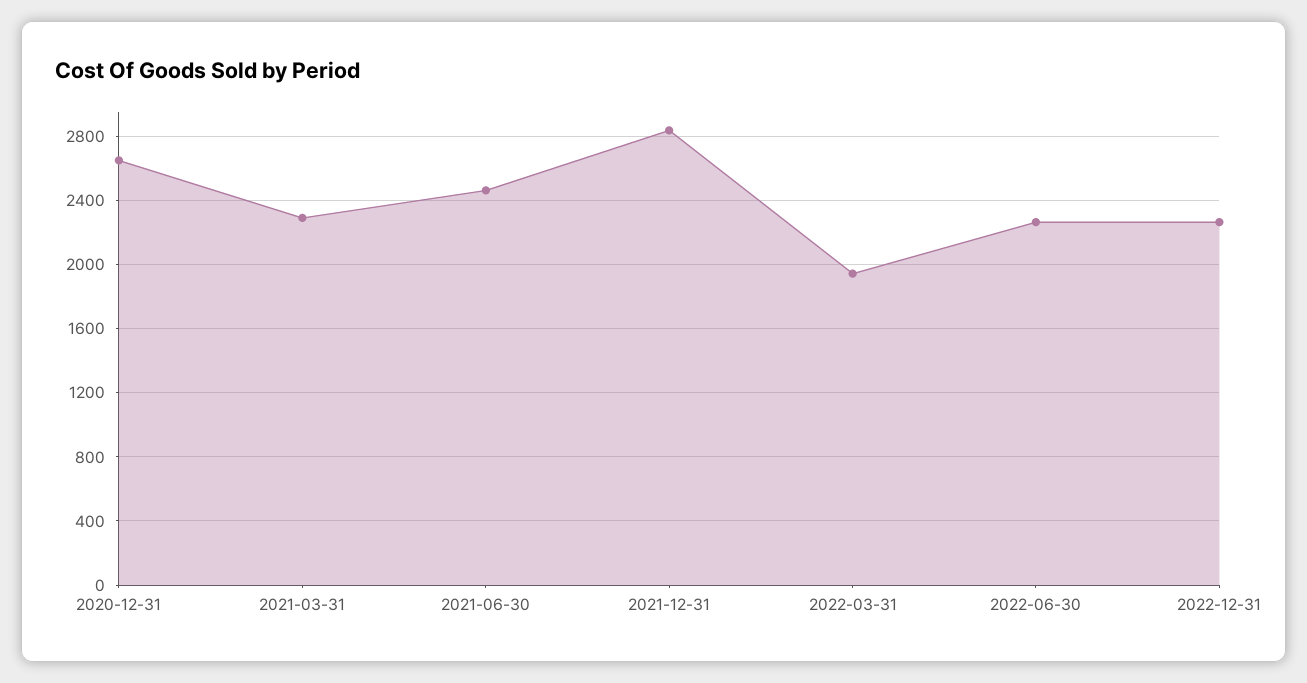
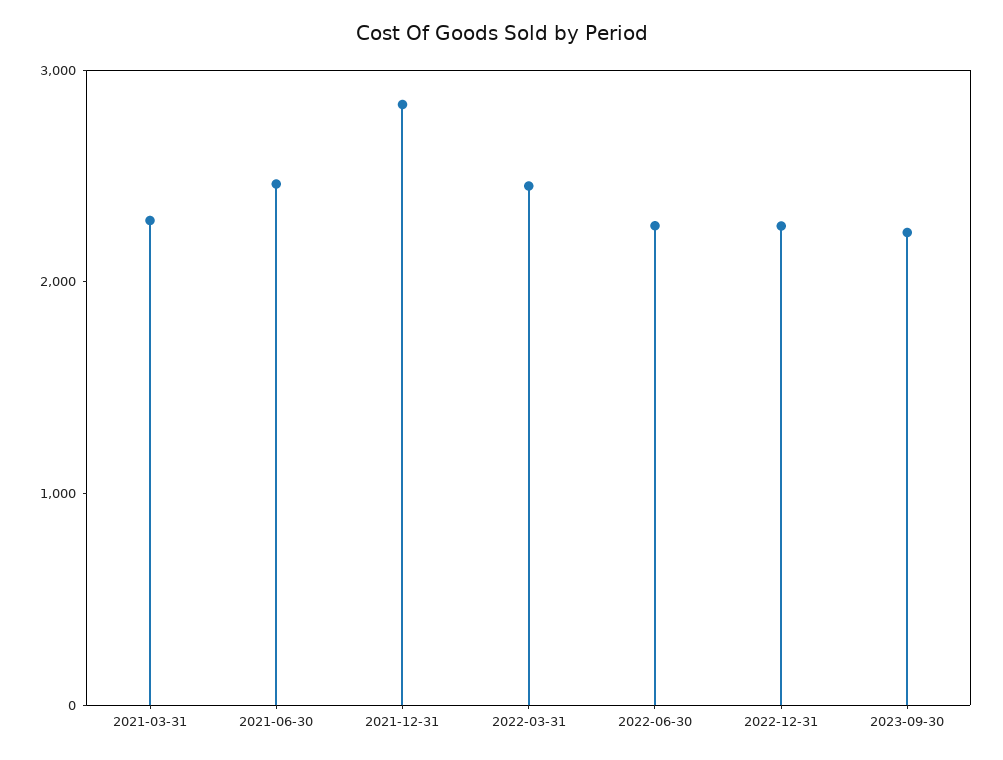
2020-12-31: 2650 -> none
2022-03-31: 1950 -> 2400
2023-09-30: none -> 2200

